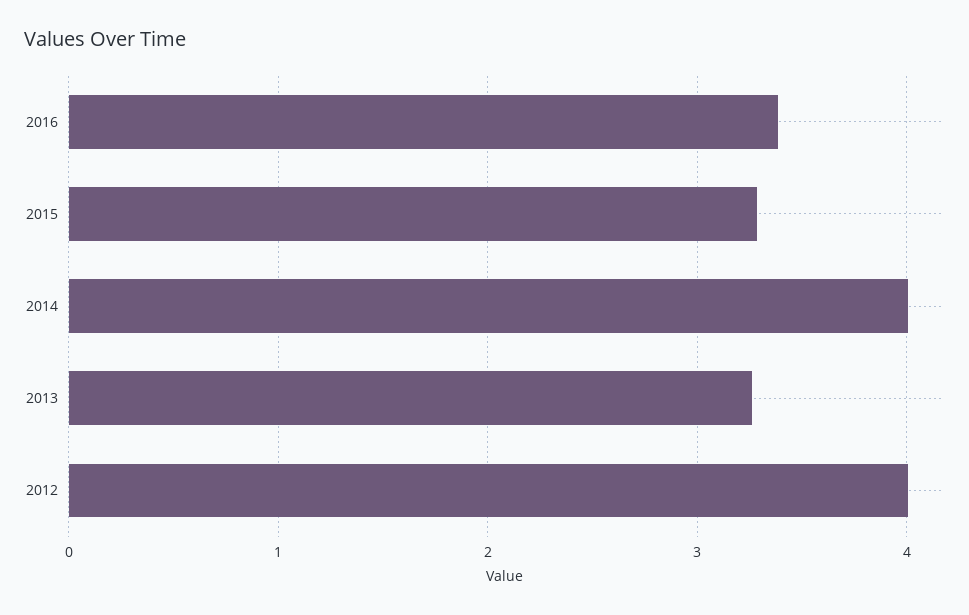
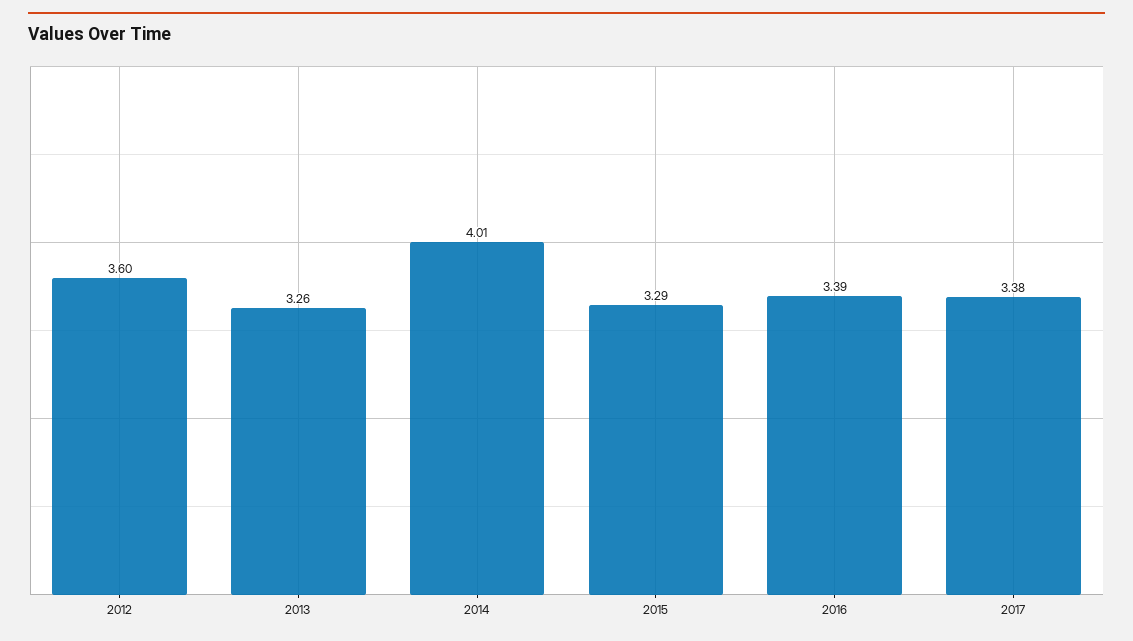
2012: 4 -> 3.6
2017: none -> 3.38

